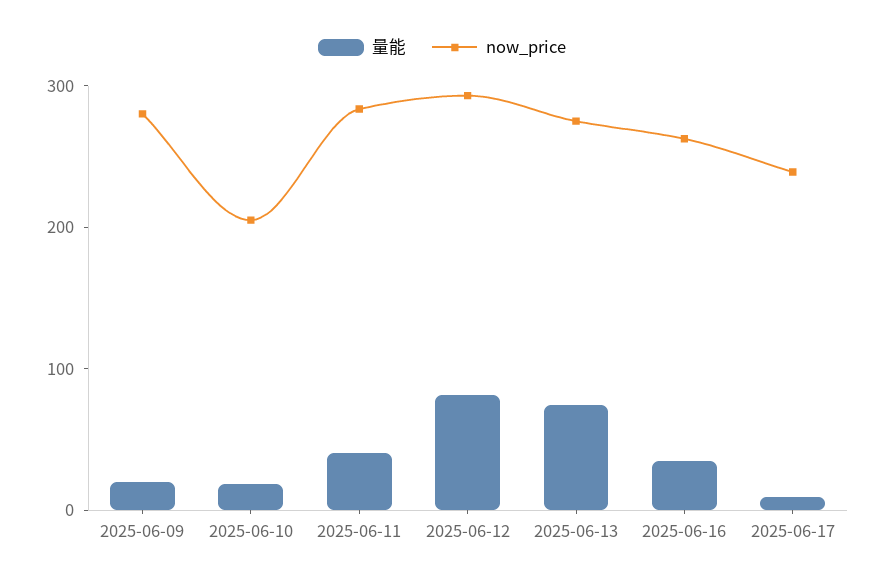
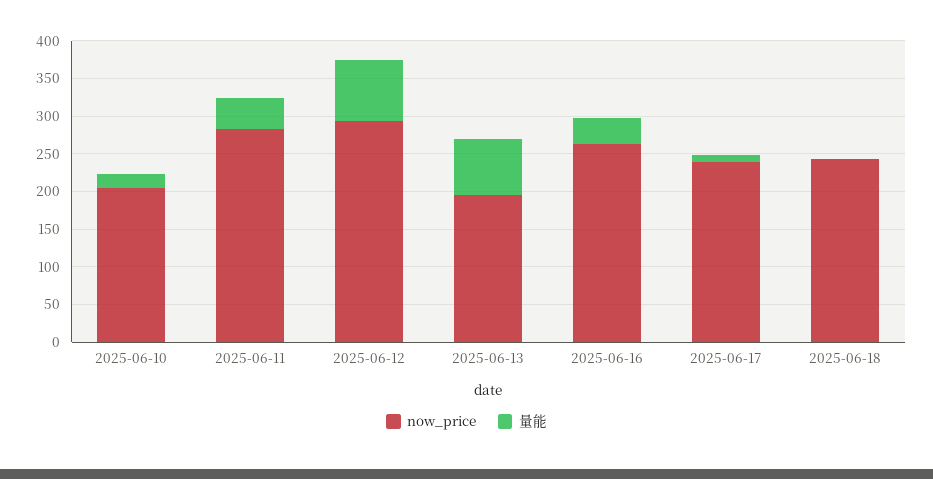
量能, 2025-06-09: 20 -> none
now_price, 2025-06-09: 280 -> none
now_price, 2025-06-13: 280 -> 200
now_price, 2025-06-18: none -> 250
量能, 2025-06-18: none -> 0

